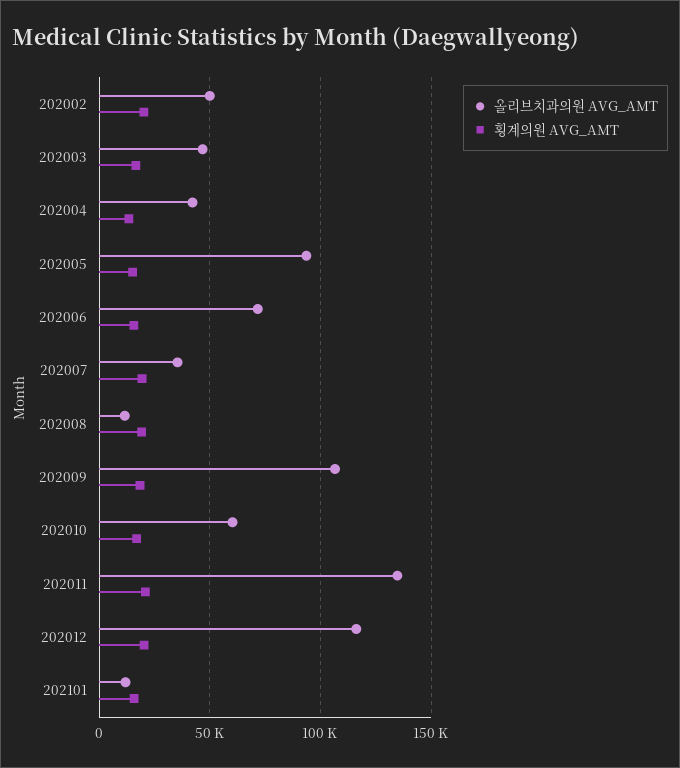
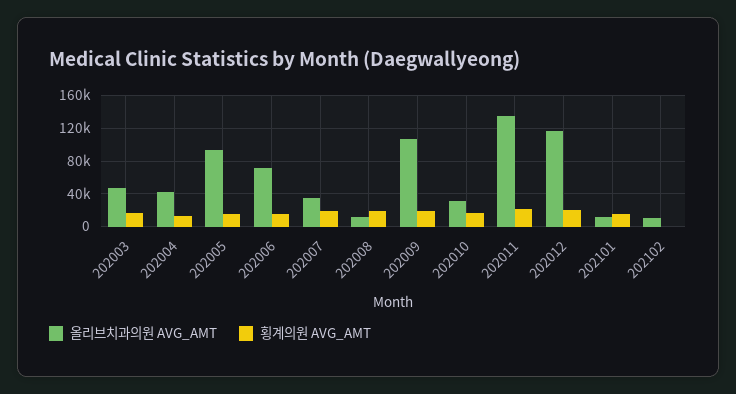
올리브치과의원 AVG_AMT, 202002: 50000 -> none
횡계의원 AVG_AMT, 202002: 20000 -> none
올리브치과의원 AVG_AMT, 202010: 60000 -> 30000
올리브치과의원 AVG_AMT, 202102: none -> 10000
횡계의원 AVG_AMT, 202102: none -> 0

